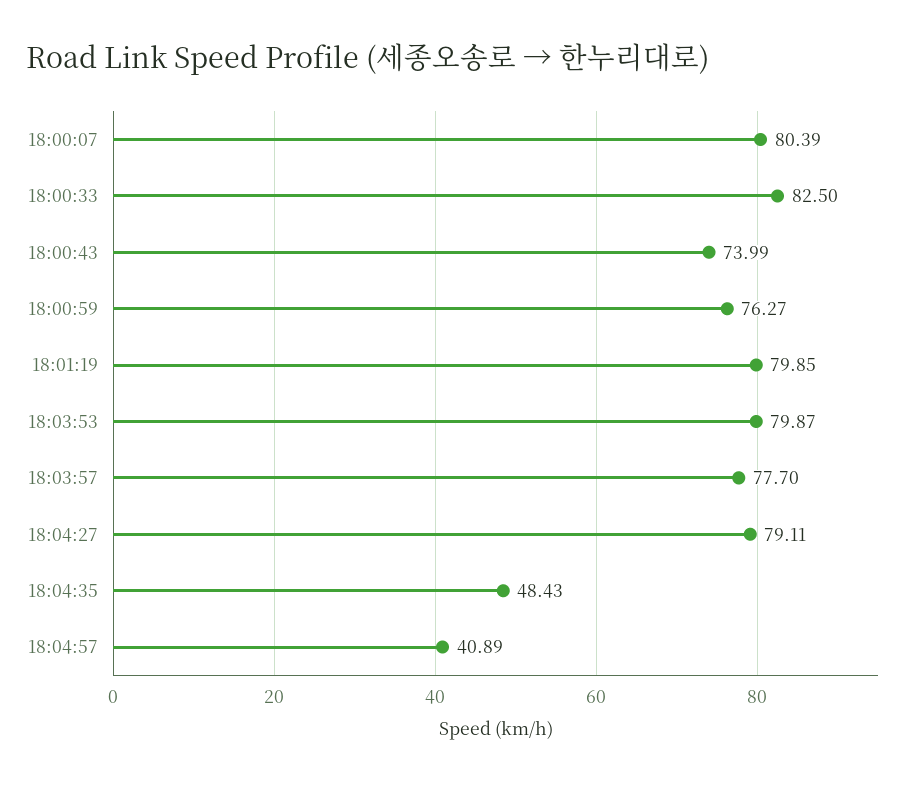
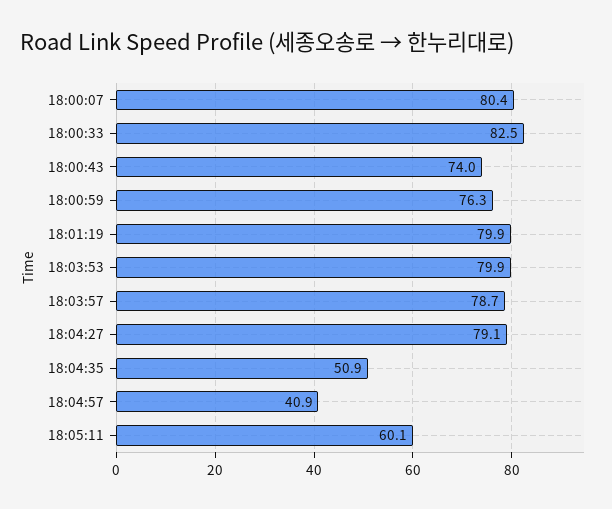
18:03:57: 77.7 -> 78.7
18:04:35: 48.43 -> 50.9
18:05:11: none -> 60.1

